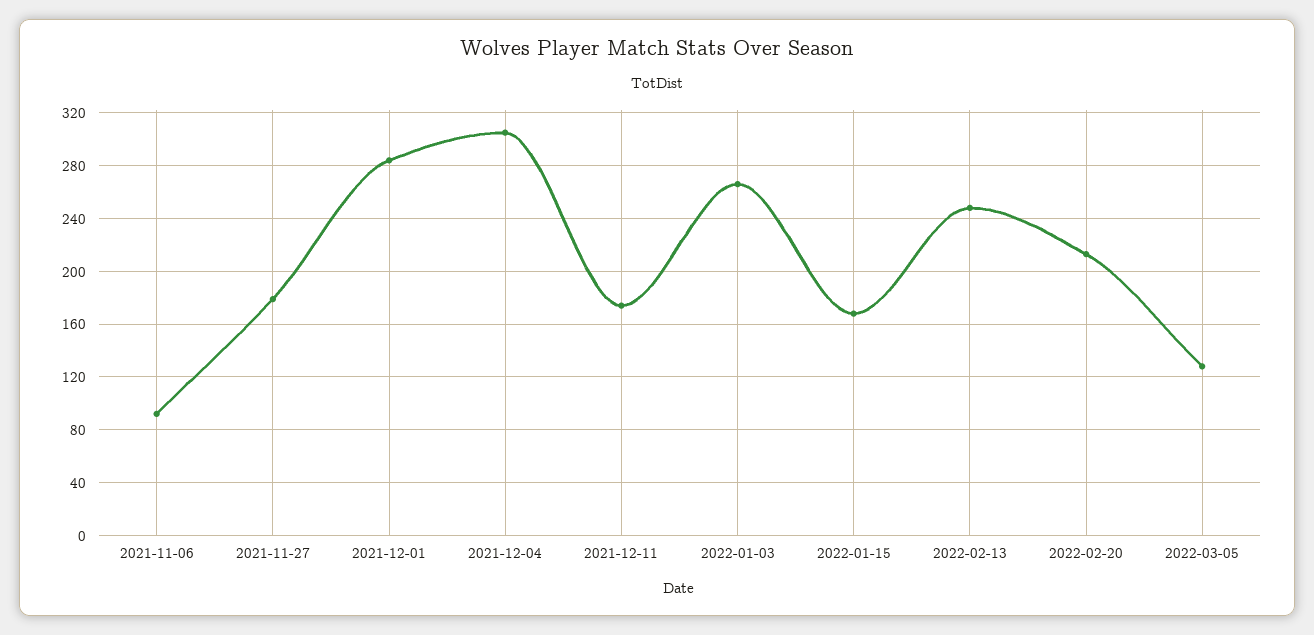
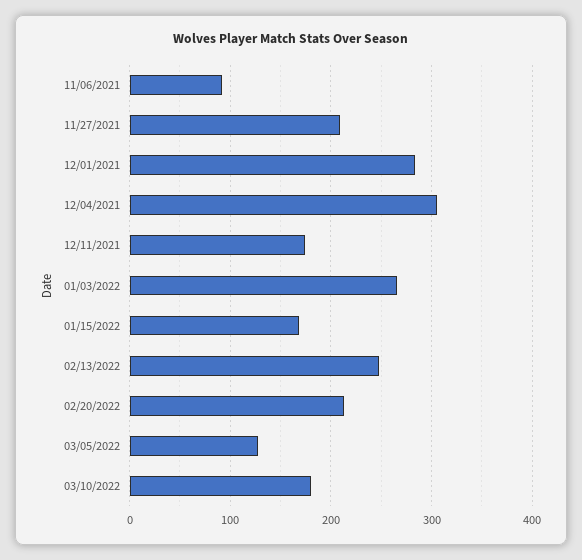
2021-11-27: 180 -> 210
03/10/2022: none -> 180

